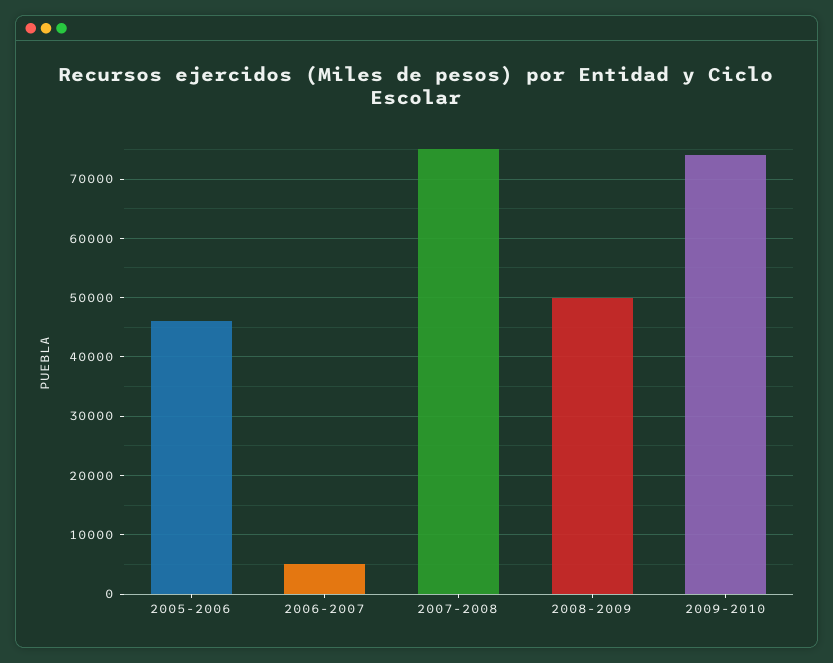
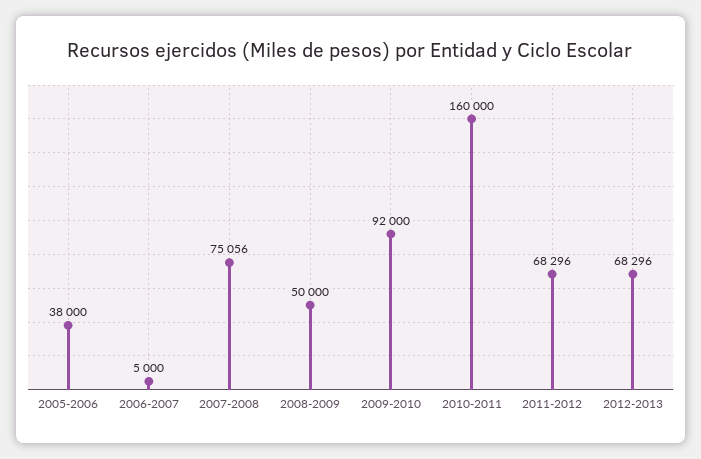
2005-2006: 46000 -> 38000
2009-2010: 74000 -> 92000
2010-2011: none -> 160000
2011-2012: none -> 68296
2012-2013: none -> 68296

